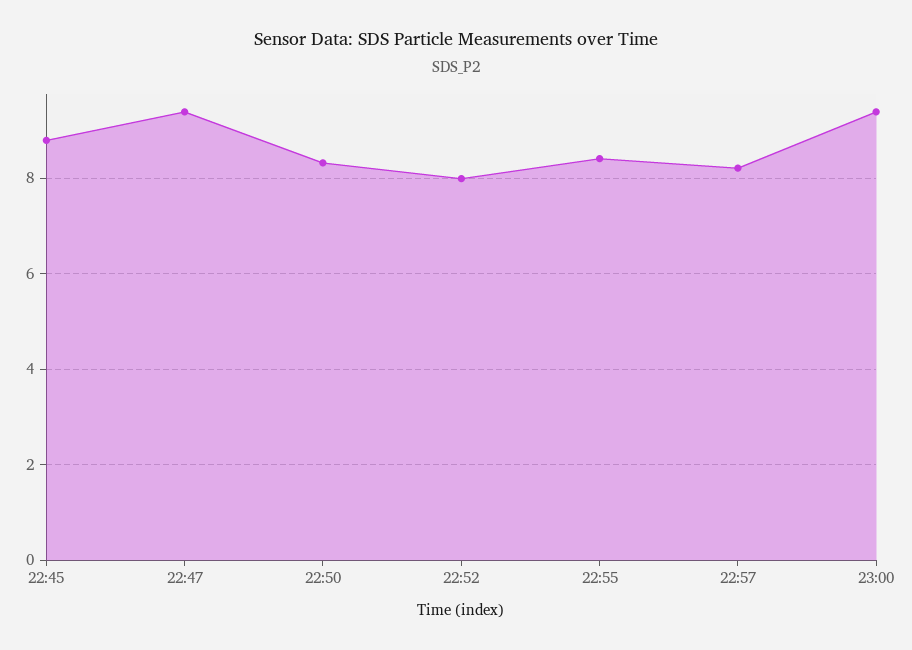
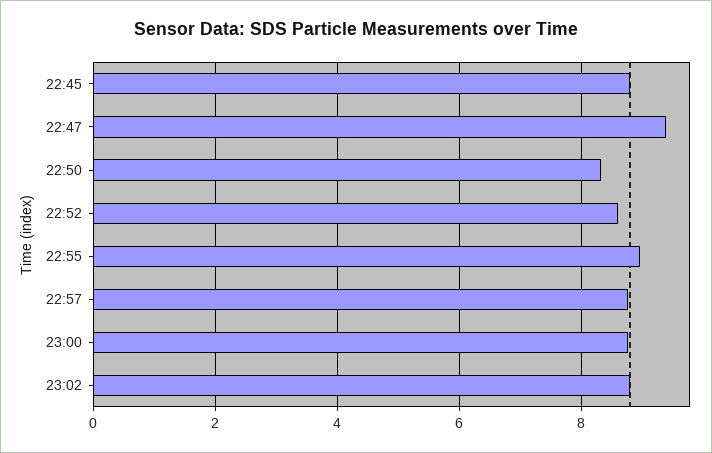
22:52: 8 -> 8.6
22:55: 8.4 -> 9
22:57: 8.2 -> 8.8
23:00: 9.4 -> 8.8
23:02: none -> 8.8

